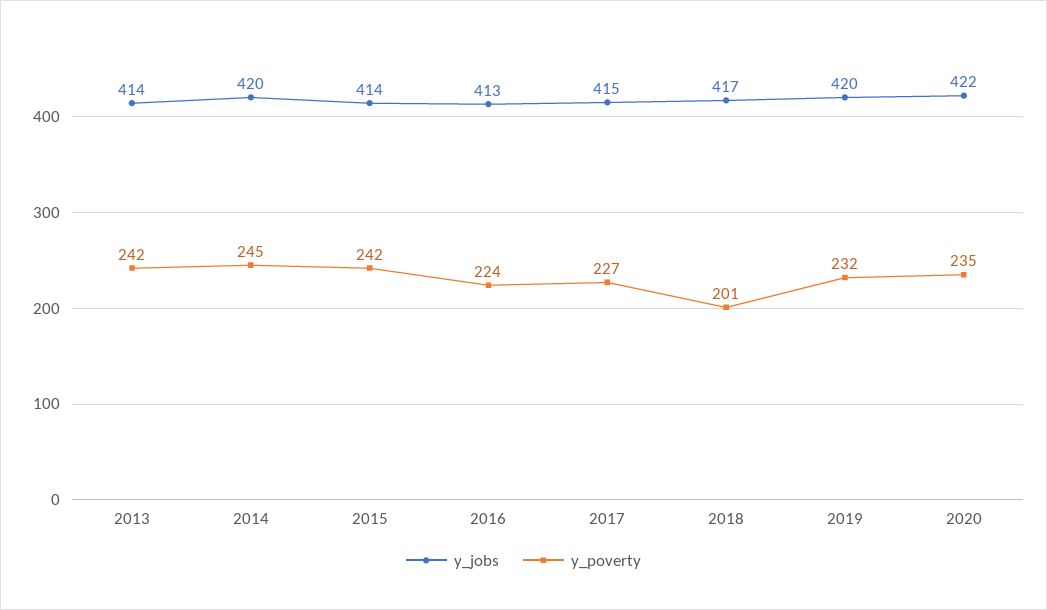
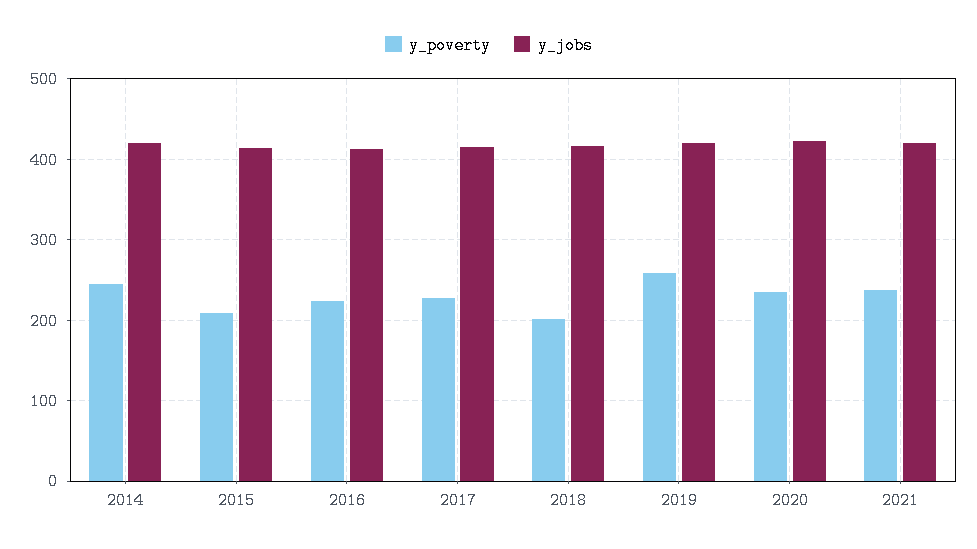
y_jobs, 2013: 414 -> none
y_poverty, 2013: 242 -> none
y_poverty, 2015: 242 -> 210
y_poverty, 2019: 232 -> 260
y_poverty, 2021: none -> 240
y_jobs, 2021: none -> 420

